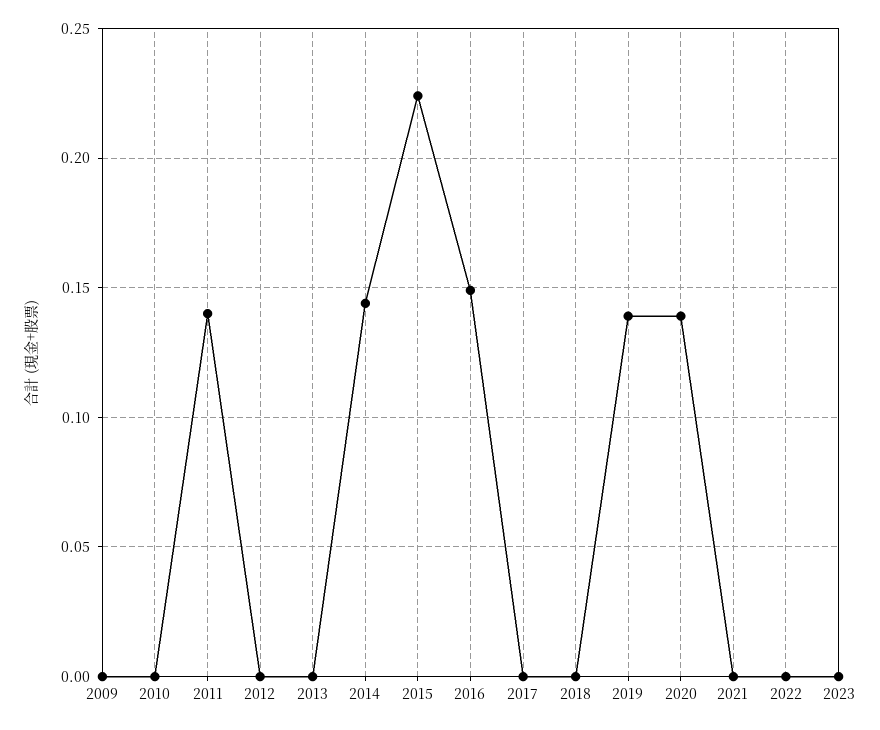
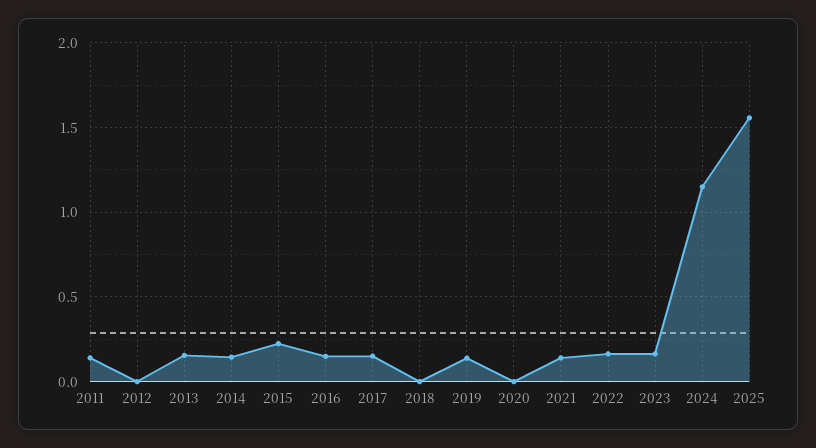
2009: 0 -> none
2010: 0 -> none
2013: 0 -> 0.15
2017: 0 -> 0.15
2020: 0.14 -> 0
2021: 0 -> 0.15
2022: 0 -> 0.15
2023: 0 -> 0.15
2024: none -> 1.15
2025: none -> 1.55

